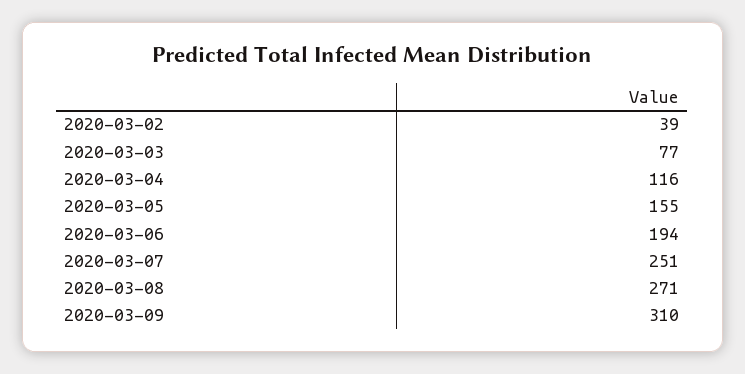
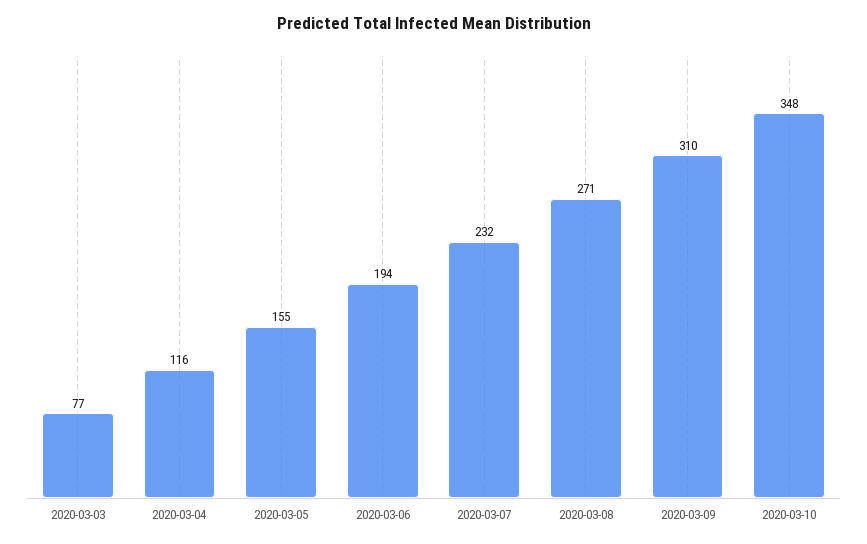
2020-03-02: 39 -> none
2020-03-07: 251 -> 232
2020-03-10: none -> 348

